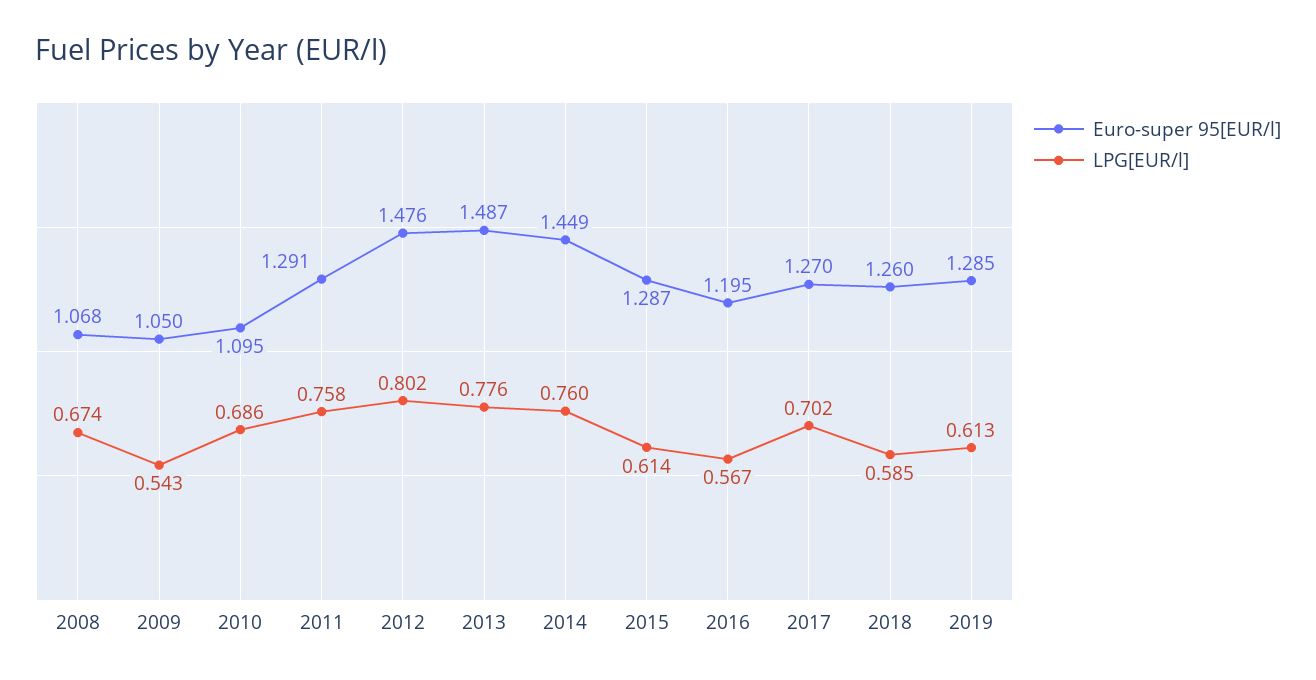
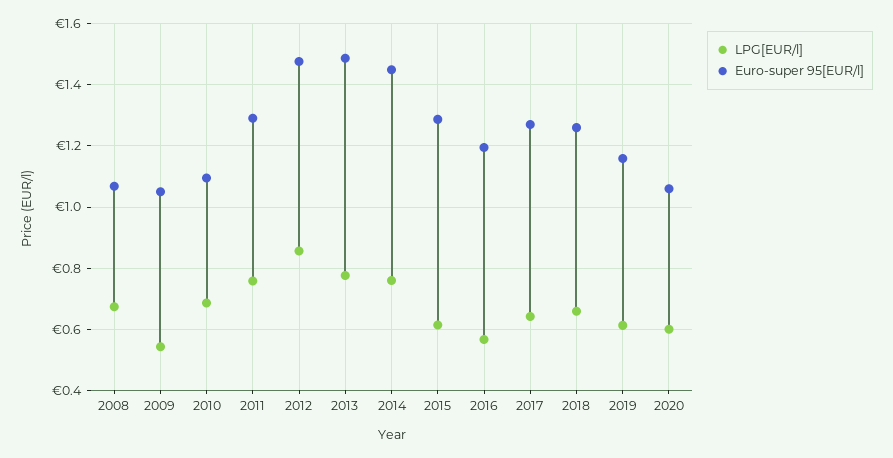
LPG[EUR/l], 2012: 0.802 -> 0.86
LPG[EUR/l], 2017: 0.702 -> 0.64
LPG[EUR/l], 2018: 0.585 -> 0.66
Euro-super 95[EUR/l], 2019: 1.285 -> 1.16
LPG[EUR/l], 2020: none -> 0.6
Euro-super 95[EUR/l], 2020: none -> 1.06

